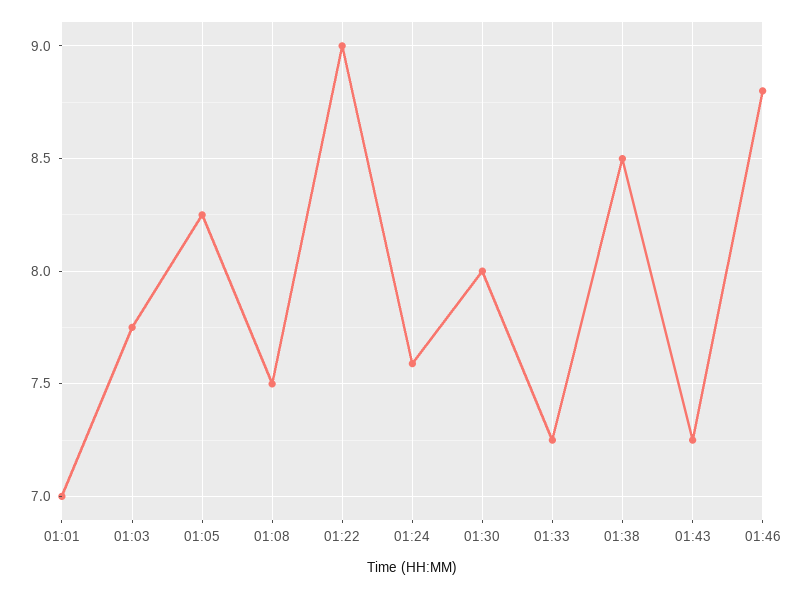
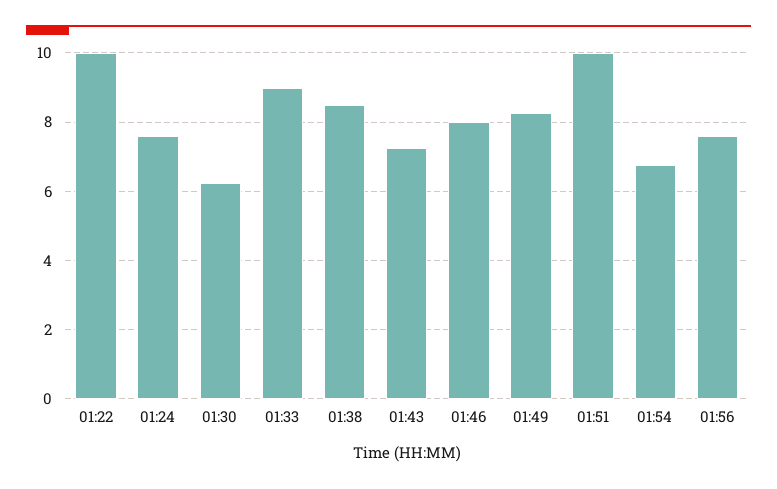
01:01: 7 -> none
01:03: 7.75 -> none
01:05: 8.25 -> none
01:08: 7.5 -> none
01:22: 9 -> 10
01:30: 8 -> 6.2
01:33: 7.25 -> 9
01:46: 8.8 -> 8
01:49: none -> 8.2
01:51: none -> 10
01:54: none -> 6.8
01:56: none -> 7.6

